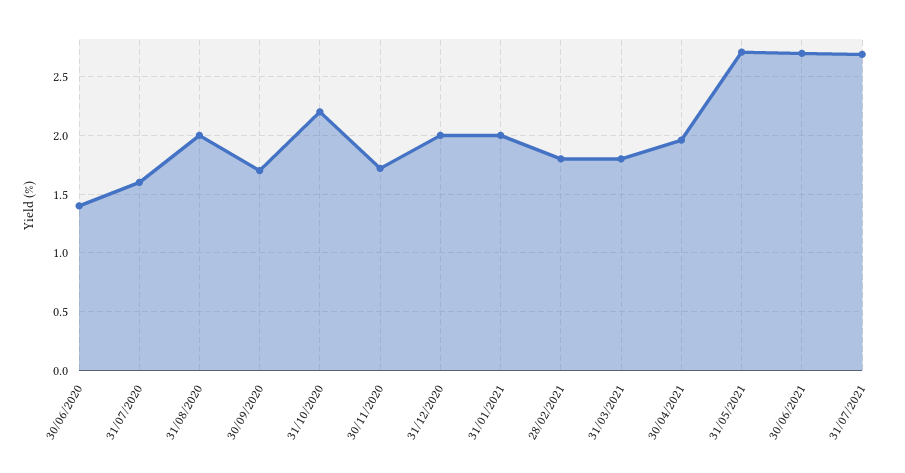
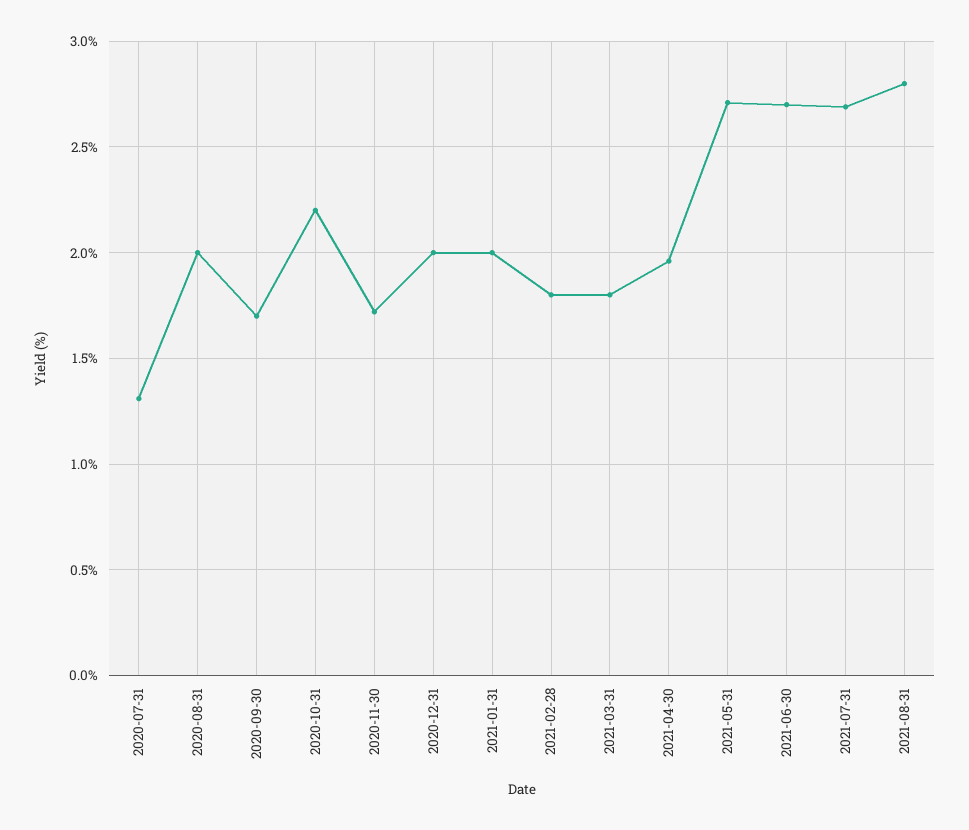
30/06/2020: 1.4 -> none
31/07/2020: 1.6 -> 1.3
2021-08-31: none -> 2.8

